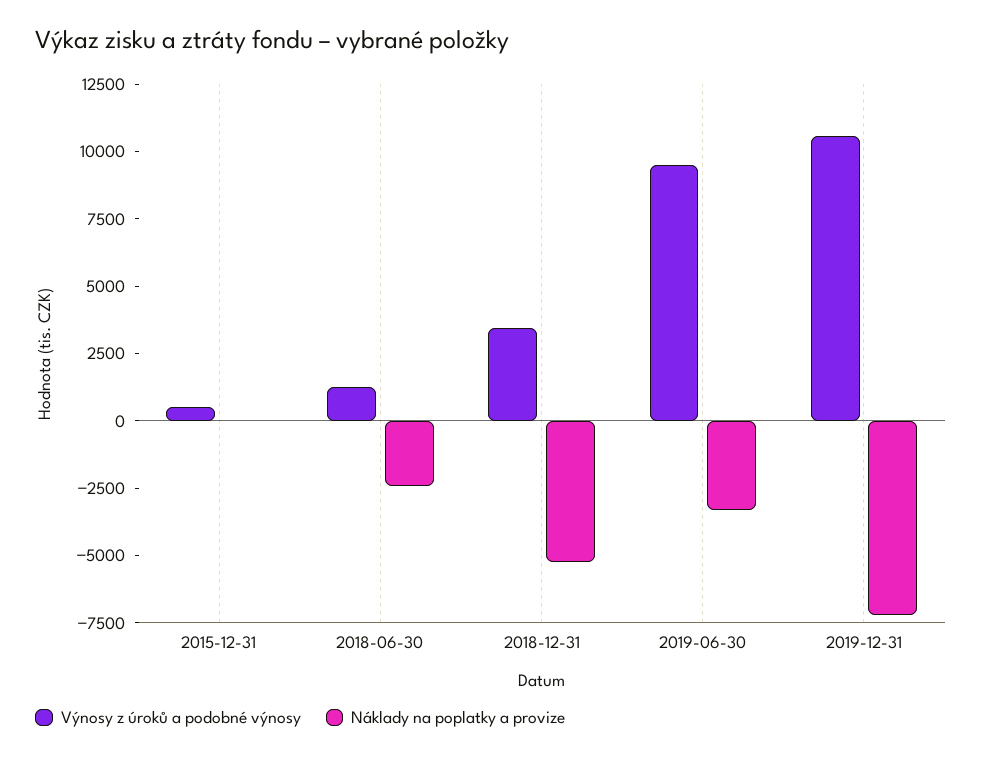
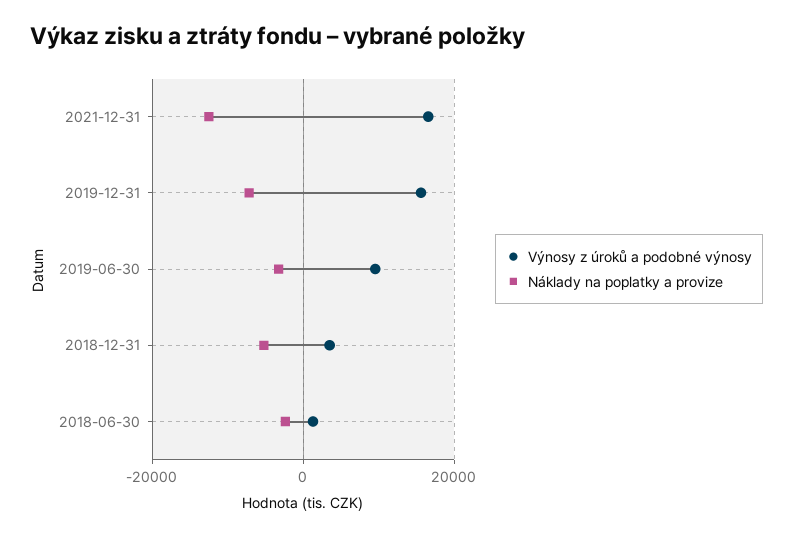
Výnosy z úroků a podobné výnosy, 2015-12-31: 500 -> none
Náklady na poplatky a provize, 2015-12-31: 0 -> none
Výnosy z úroků a podobné výnosy, 2019-12-31: 10500 -> 16000
Výnosy z úroků a podobné výnosy, 2021-12-31: none -> 16000
Náklady na poplatky a provize, 2021-12-31: none -> -12000

